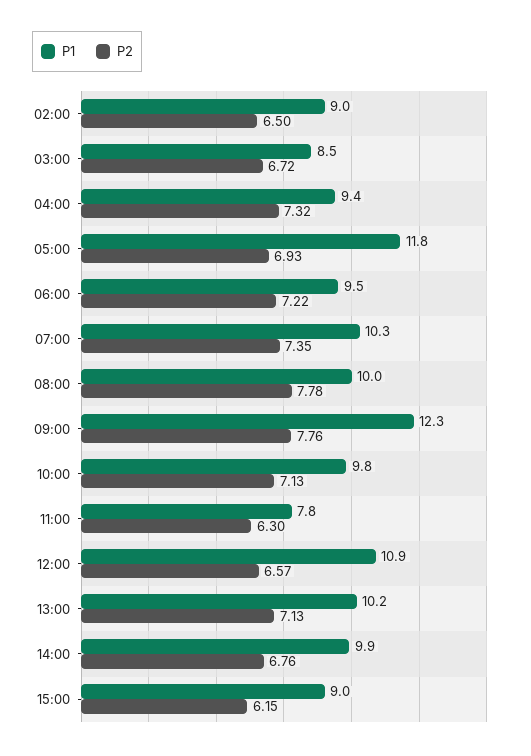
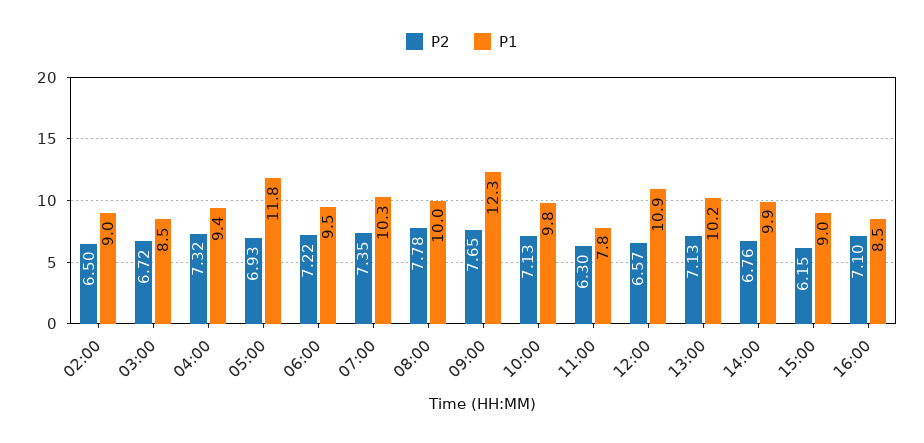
P2, 09:00: 7.76 -> 7.65
P2, 16:00: none -> 7.1
P1, 16:00: none -> 8.5

